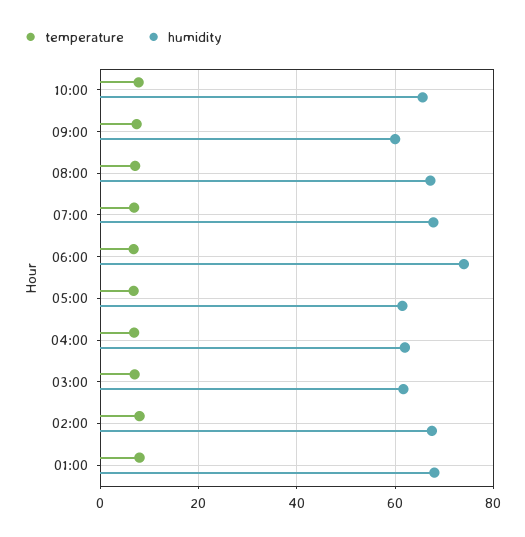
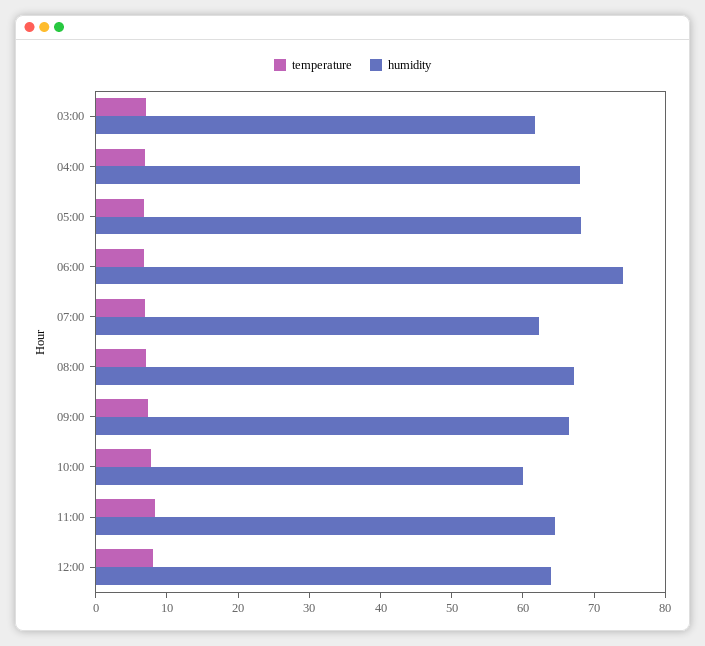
humidity, 10:00: 66 -> 60
humidity, 09:00: 60 -> 66
humidity, 07:00: 68 -> 62
humidity, 05:00: 62 -> 68
humidity, 04:00: 62 -> 68
temperature, 02:00: 8 -> none
humidity, 02:00: 68 -> none
temperature, 01:00: 8 -> none
humidity, 01:00: 68 -> none
temperature, 11:00: none -> 8
humidity, 11:00: none -> 64
temperature, 12:00: none -> 8
humidity, 12:00: none -> 64

